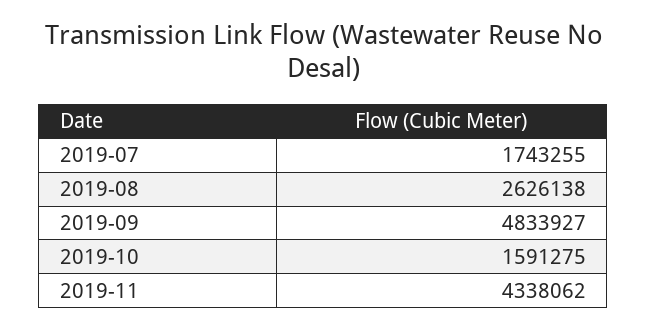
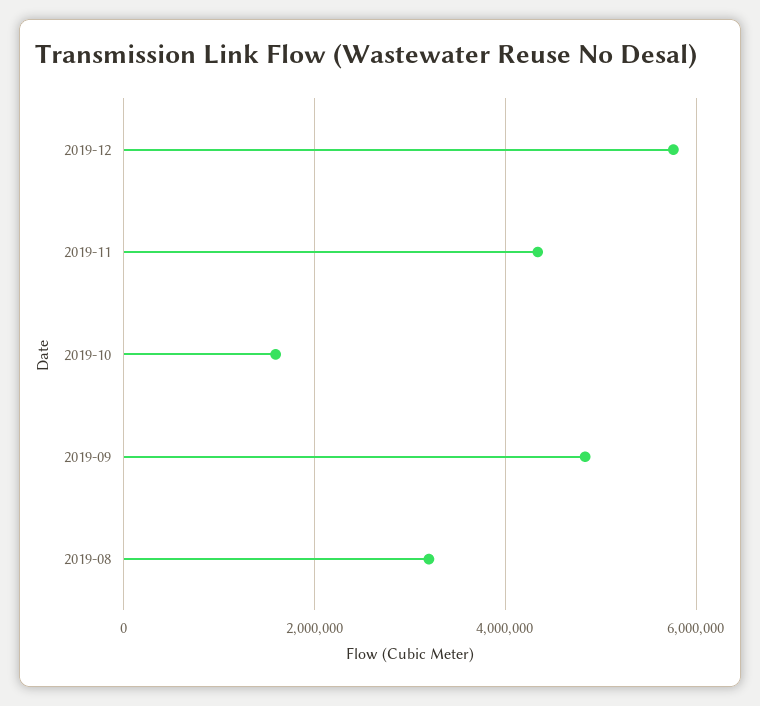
2019-07: 1743255 -> none
2019-08: 2626138 -> 3200000
2019-12: none -> 5800000

